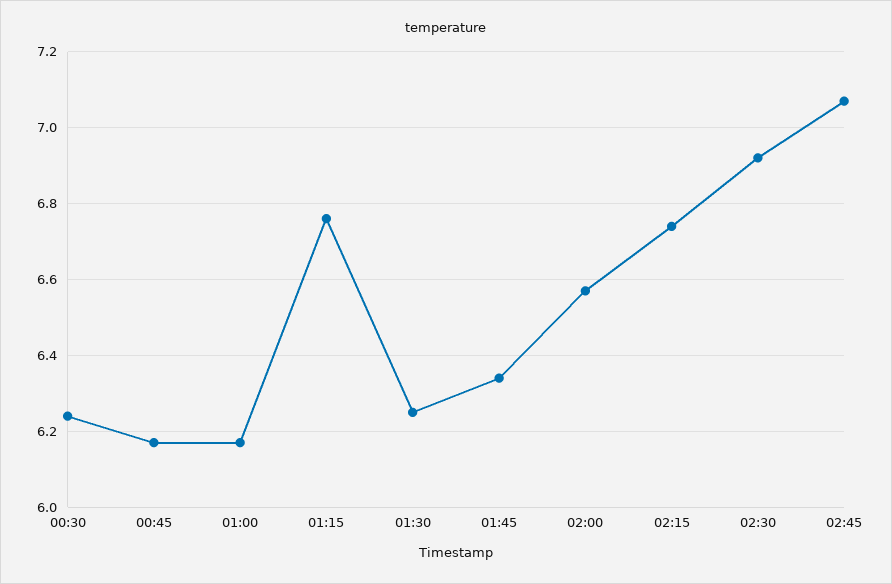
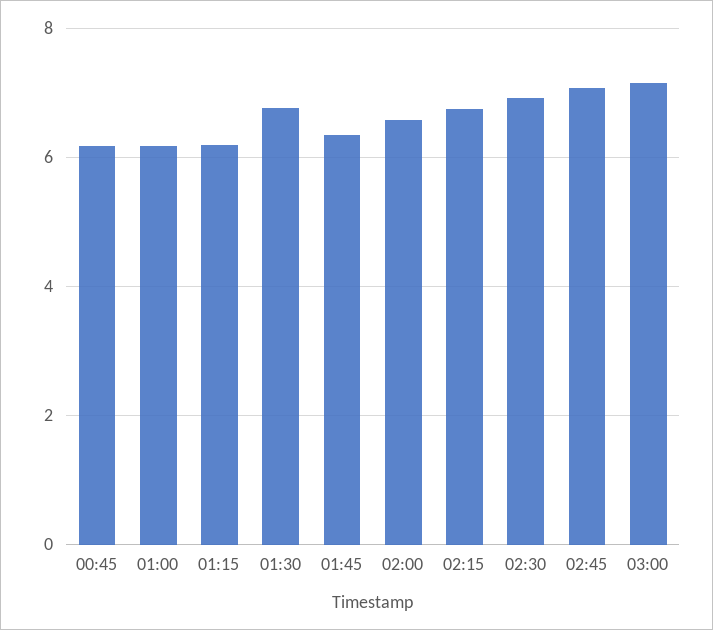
00:30: 6.25 -> none
01:15: 6.75 -> 6.2
01:30: 6.25 -> 6.8
03:00: none -> 7.2

